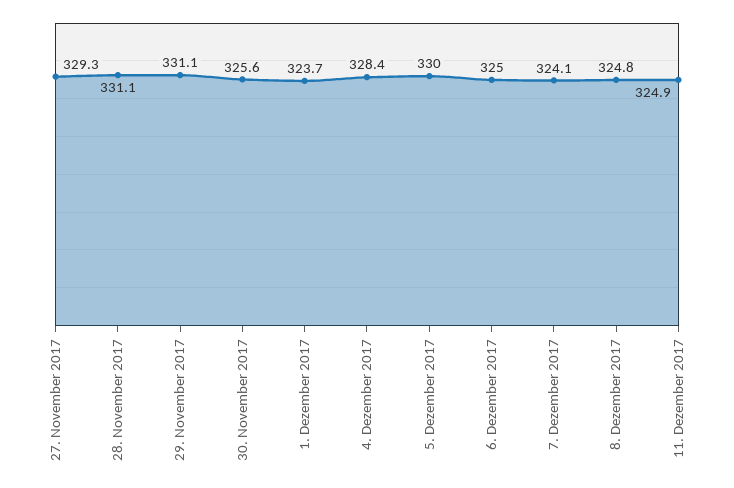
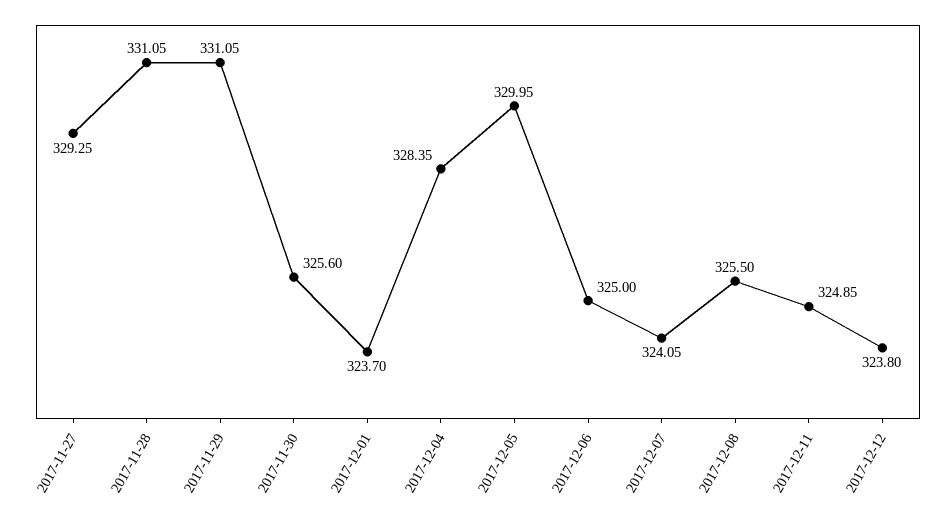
8. Dezember 2017: 324.8 -> 325.5
2017-12-12: none -> 323.8

